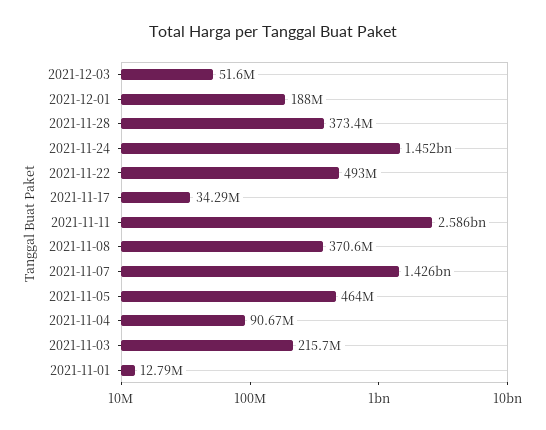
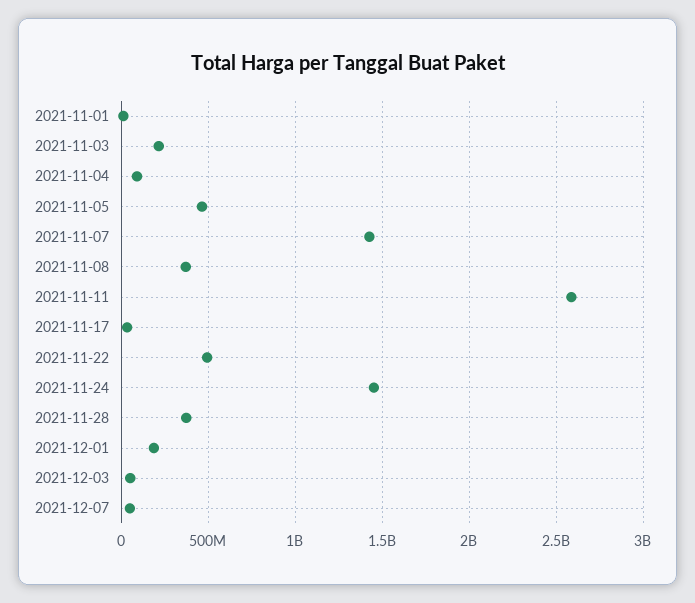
2021-12-07: none -> 50000000

